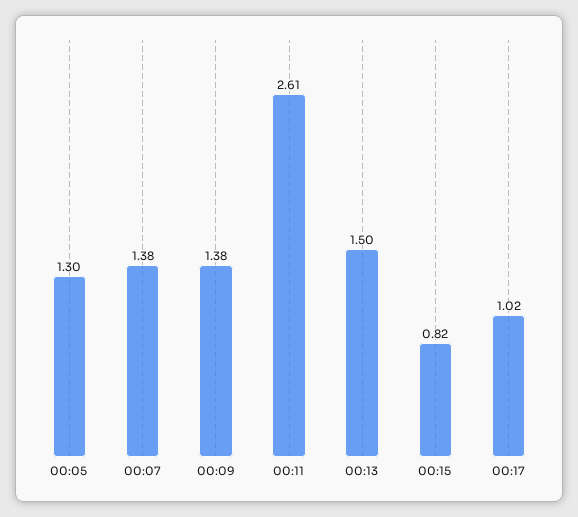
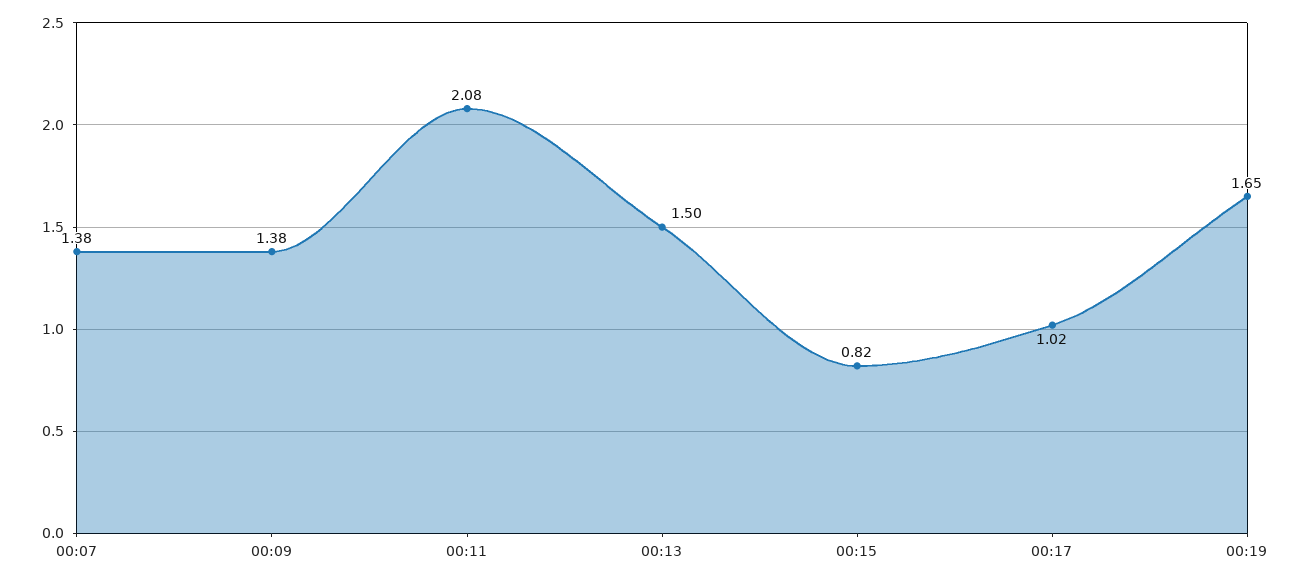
00:05: 1.3 -> none
00:11: 2.61 -> 2.08
00:19: none -> 1.65

